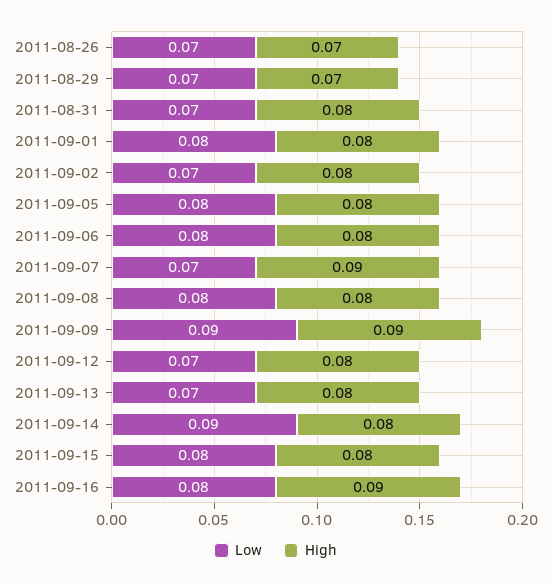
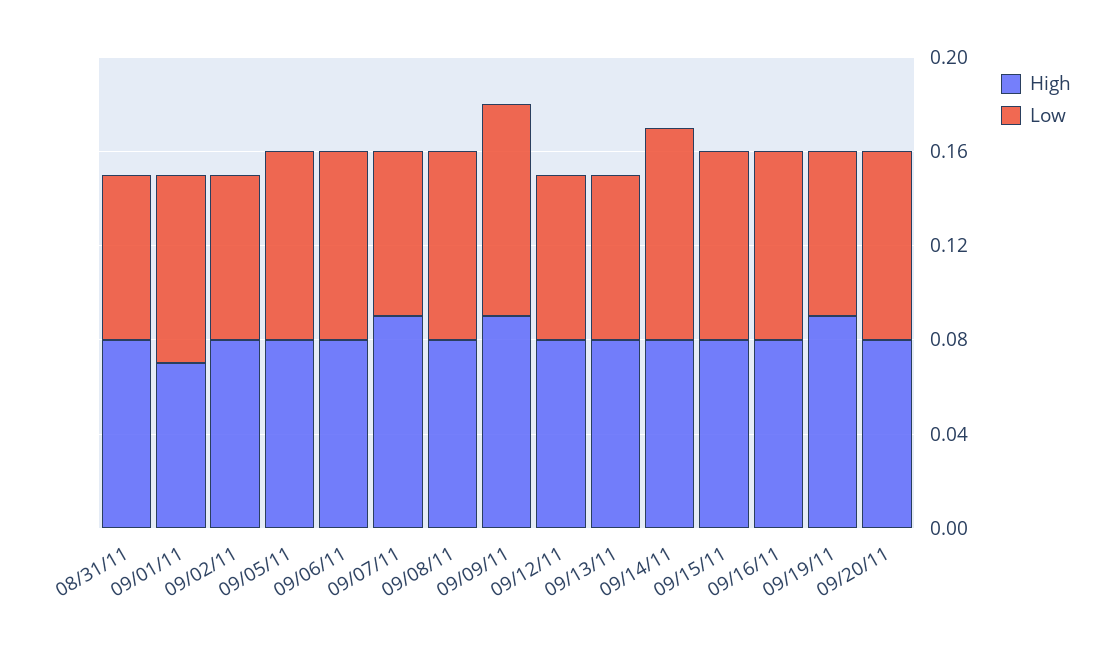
Low, 2011-08-26: 0.07 -> none
High, 2011-08-26: 0.07 -> none
Low, 2011-08-29: 0.07 -> none
High, 2011-08-29: 0.07 -> none
High, 2011-09-01: 0.08 -> 0.07
High, 2011-09-16: 0.09 -> 0.08
High, 09/19/11: none -> 0.09
Low, 09/19/11: none -> 0.07
High, 09/20/11: none -> 0.08
Low, 09/20/11: none -> 0.08

